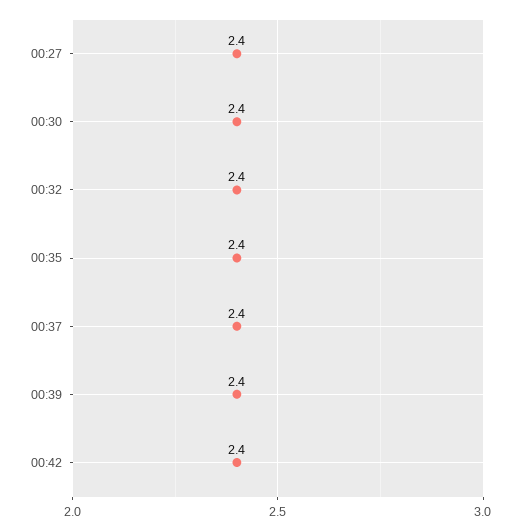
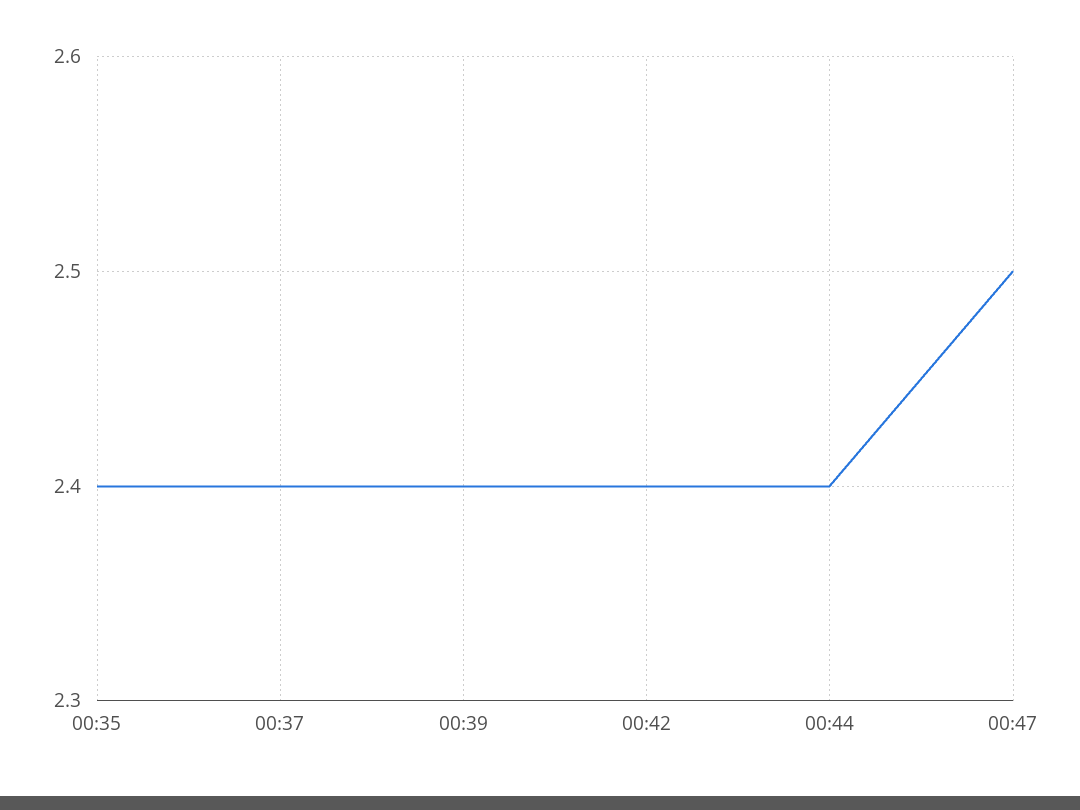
00:27: 2.4 -> none
00:30: 2.4 -> none
00:32: 2.4 -> none
00:44: none -> 2.4
00:47: none -> 2.5

